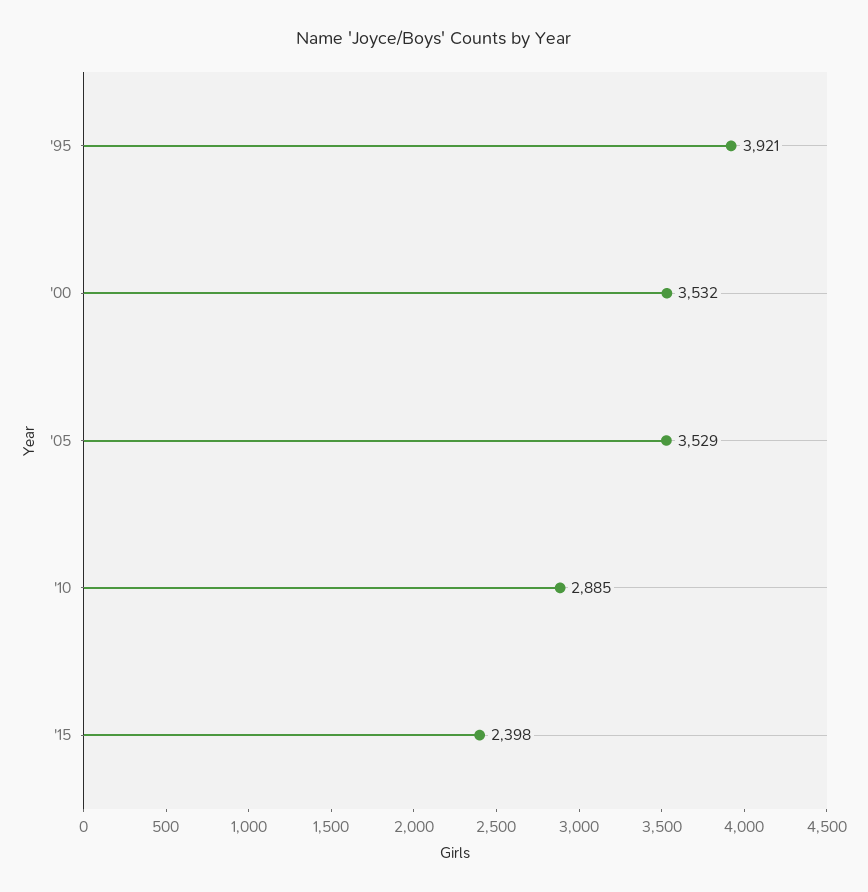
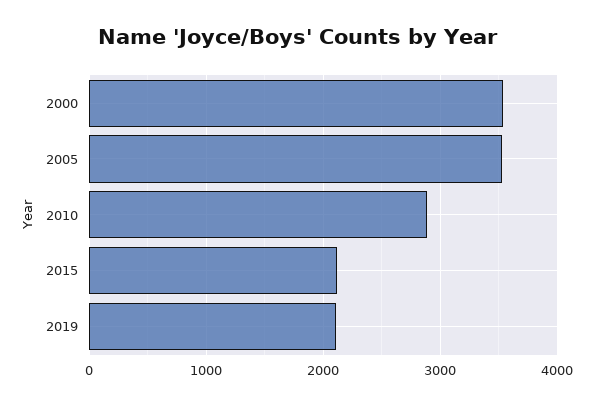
'95: 3921 -> none
'15: 2398 -> 2100
2019: none -> 2100

